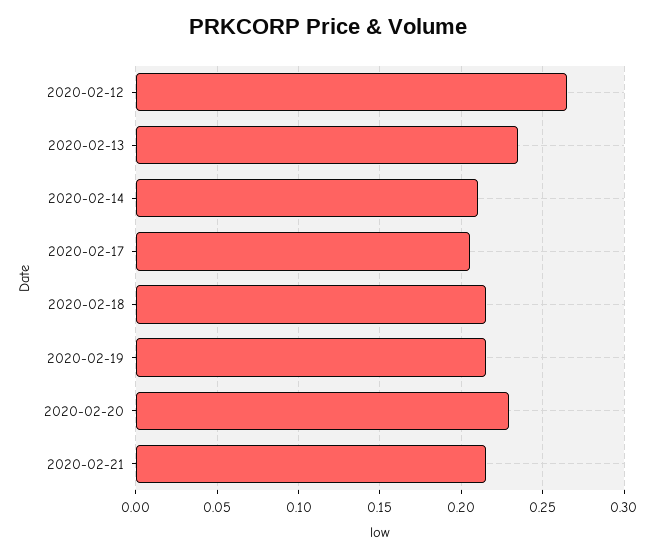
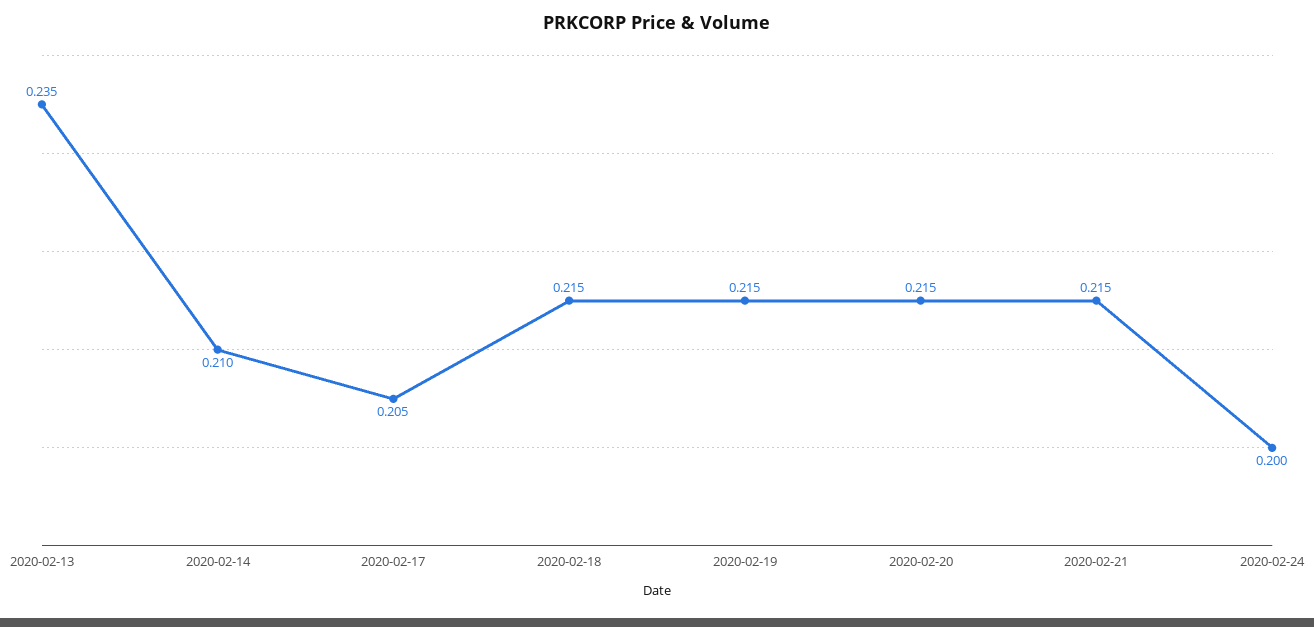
2020-02-12: 0.265 -> none
2020-02-20: 0.23 -> 0.215
2020-02-24: none -> 0.2

